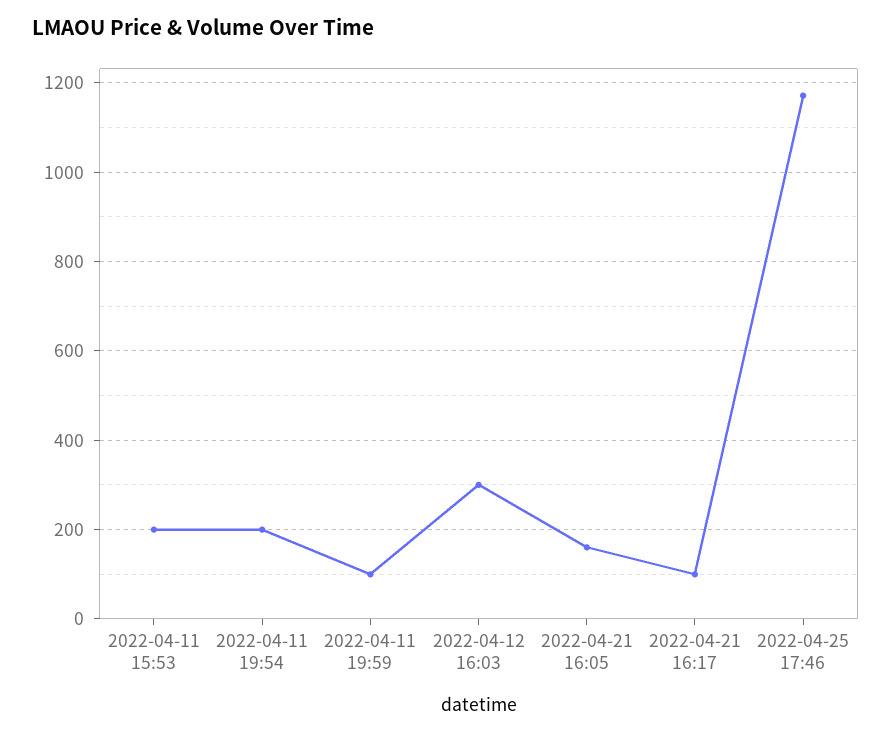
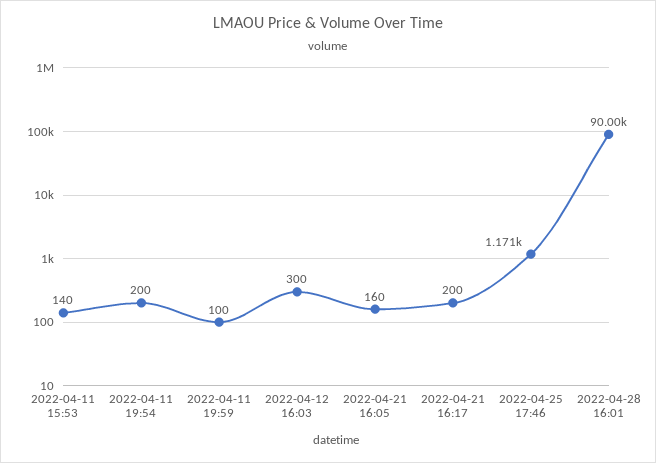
2022-04-11 15:53: 200 -> 140
2022-04-21 16:17: 100 -> 200
2022-04-28 16:01: none -> 90000

